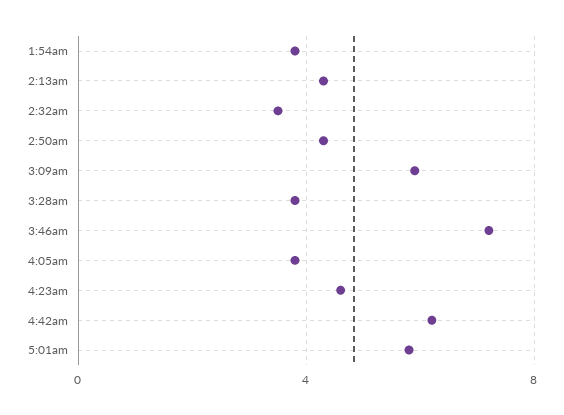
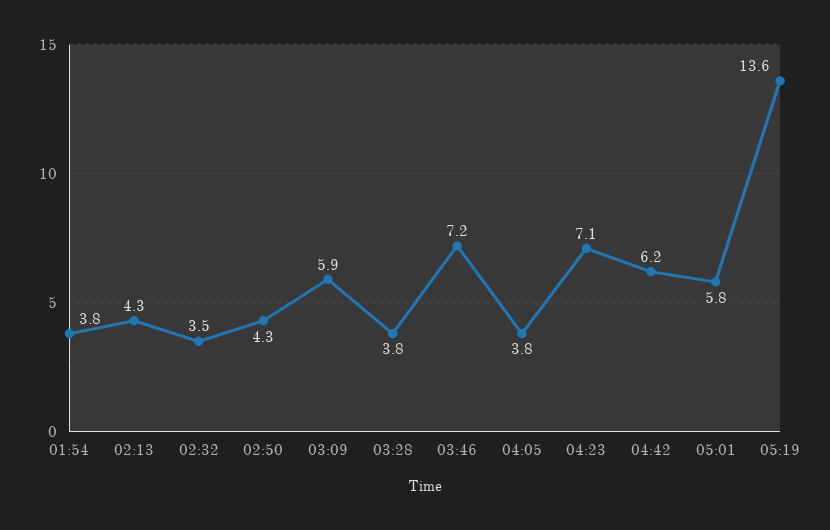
4:23am: 4.5 -> 7.1
05:19: none -> 13.6

